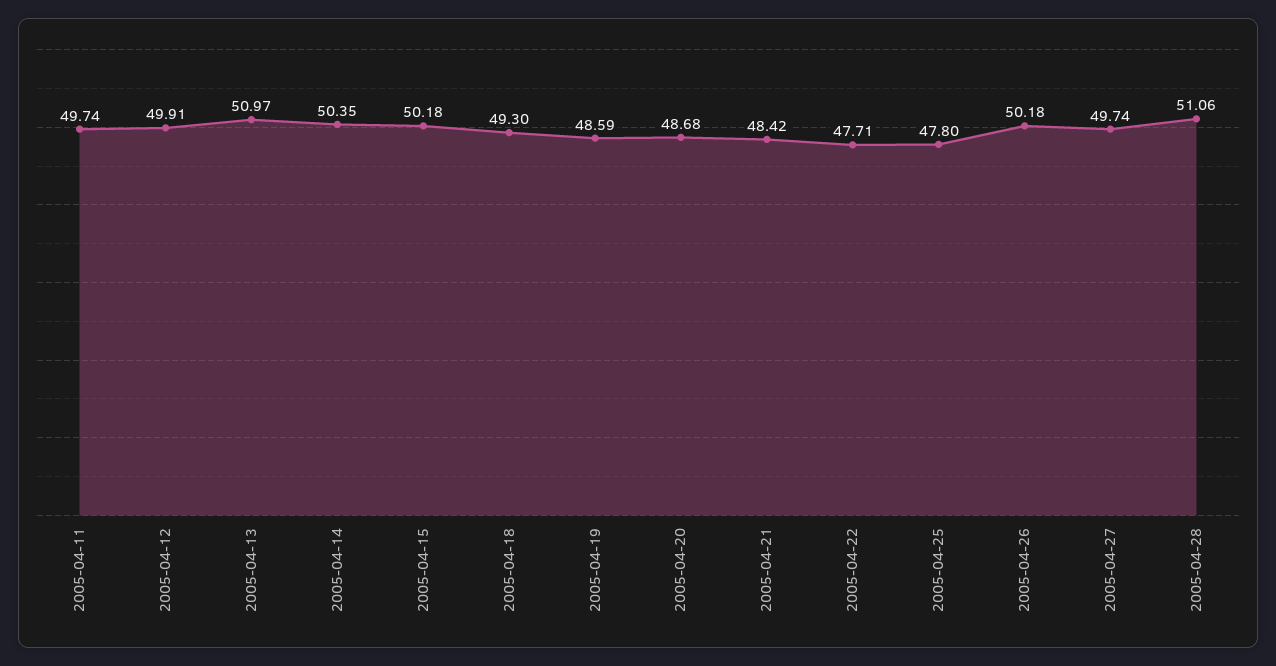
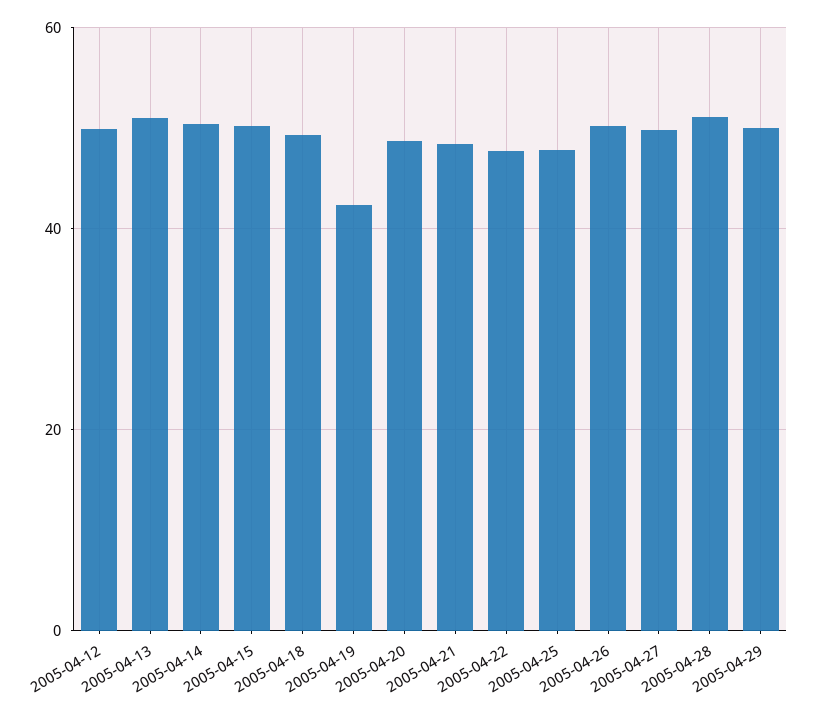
2005-04-11: 49.74 -> none
2005-04-19: 48.59 -> 42
2005-04-29: none -> 50

